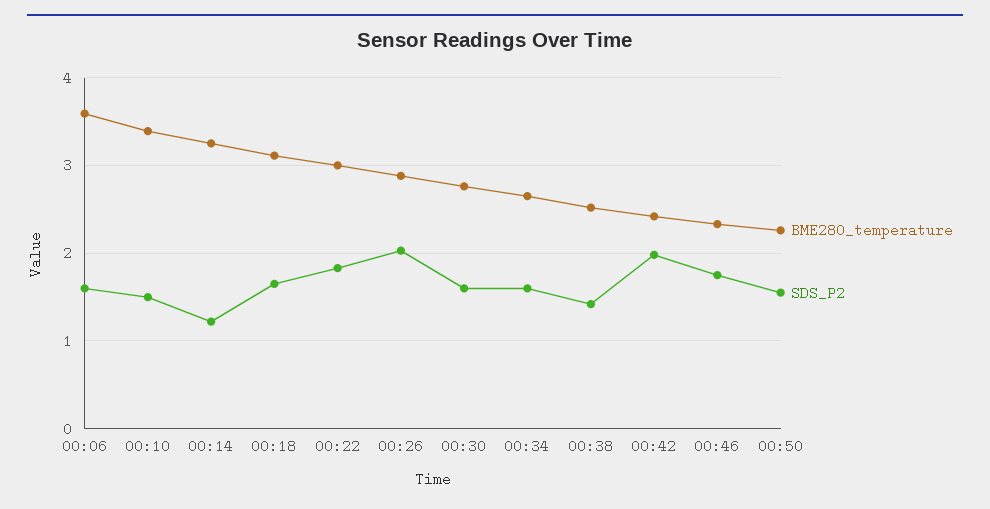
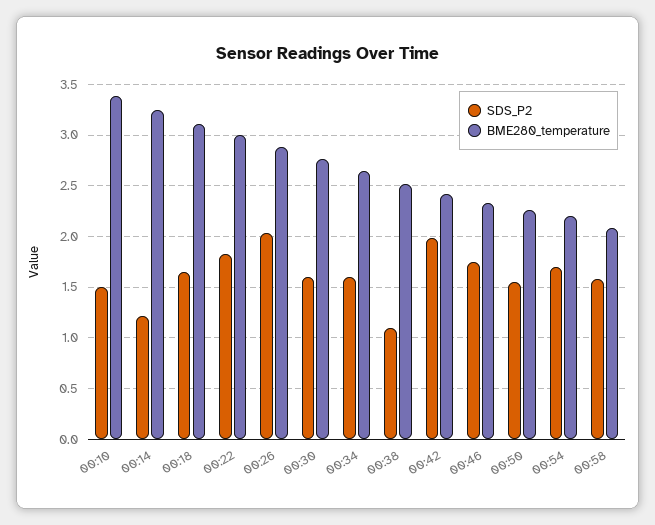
BME280_temperature, 00:06: 3.6 -> none
SDS_P2, 00:06: 1.6 -> none
SDS_P2, 00:38: 1.4 -> 1.1
SDS_P2, 00:54: none -> 1.7
BME280_temperature, 00:54: none -> 2.2
SDS_P2, 00:58: none -> 1.6
BME280_temperature, 00:58: none -> 2.1

